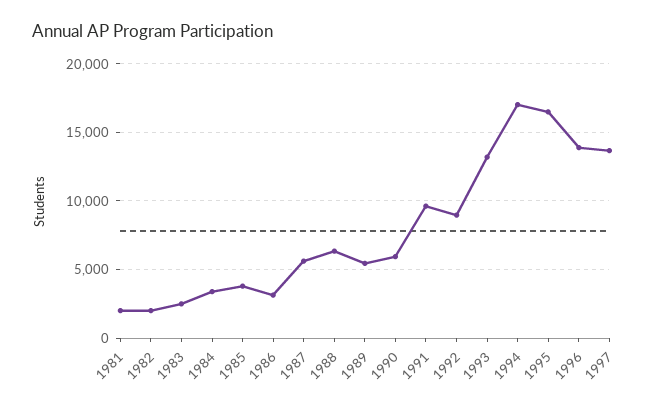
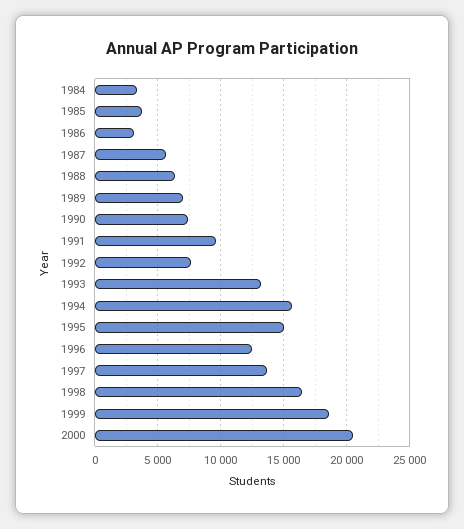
1981: 2000 -> none
1982: 2000 -> none
1983: 2500 -> none
1989: 5500 -> 7000
1990: 6000 -> 7500
1992: 9000 -> 7500
1994: 17000 -> 15500
1995: 16500 -> 15000
1996: 14000 -> 12500
1998: none -> 16500
1999: none -> 18500
2000: none -> 20500

